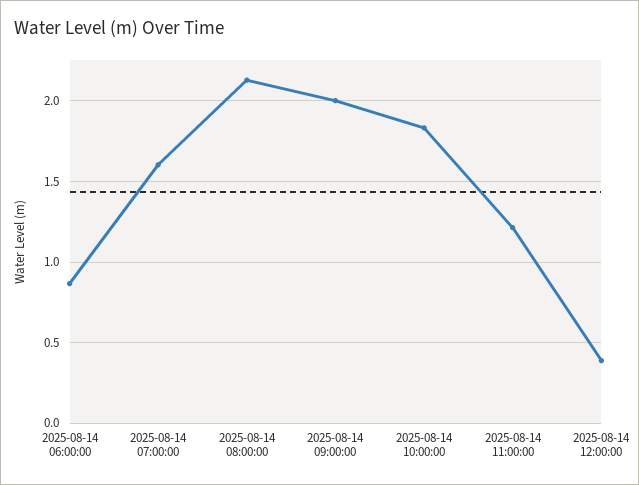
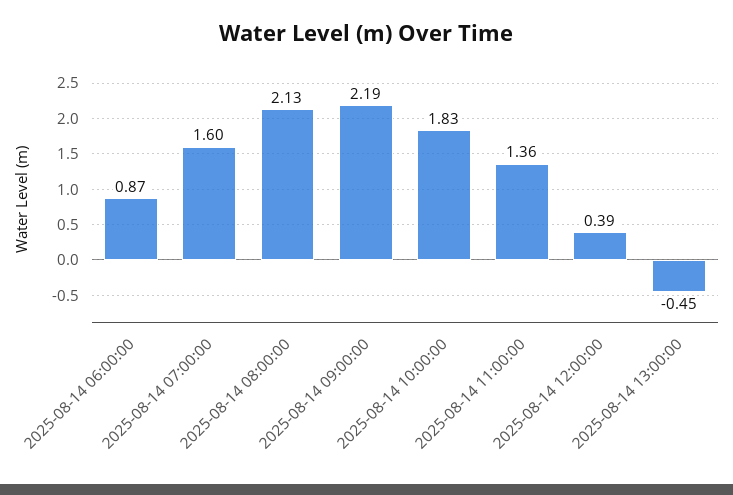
2025-08-14 09:00:00: 2 -> 2.19
2025-08-14 11:00:00: 1.2 -> 1.36
2025-08-14 13:00:00: none -> -0.45

